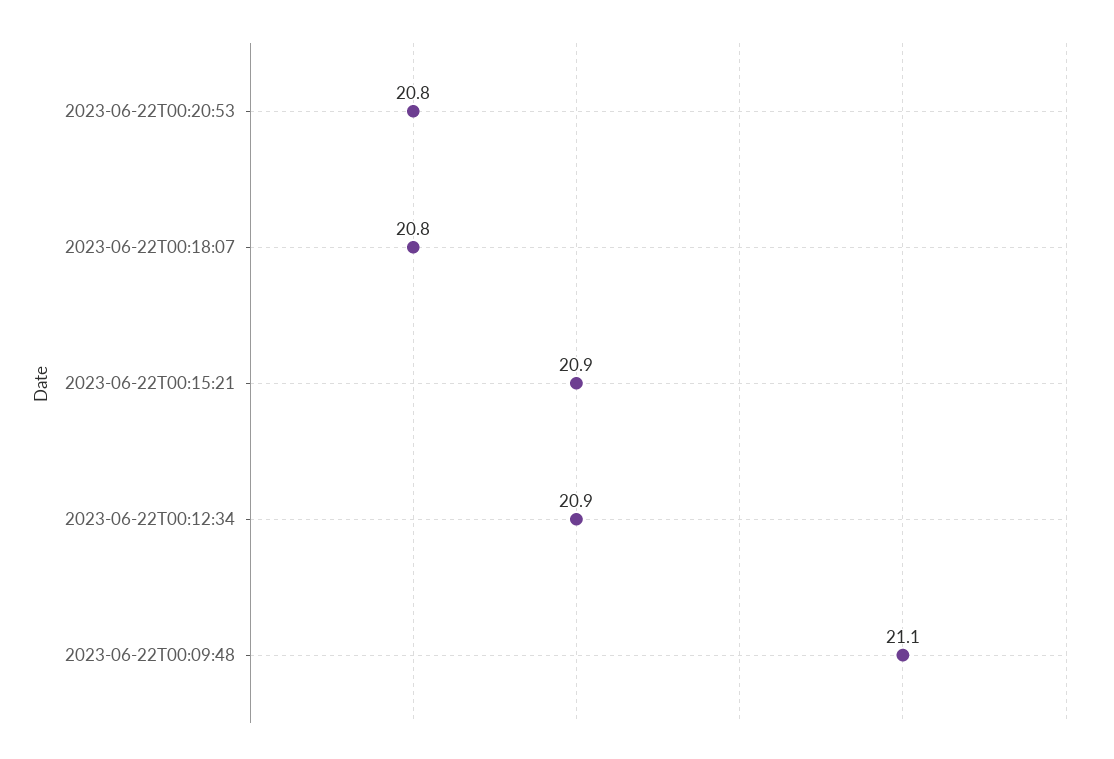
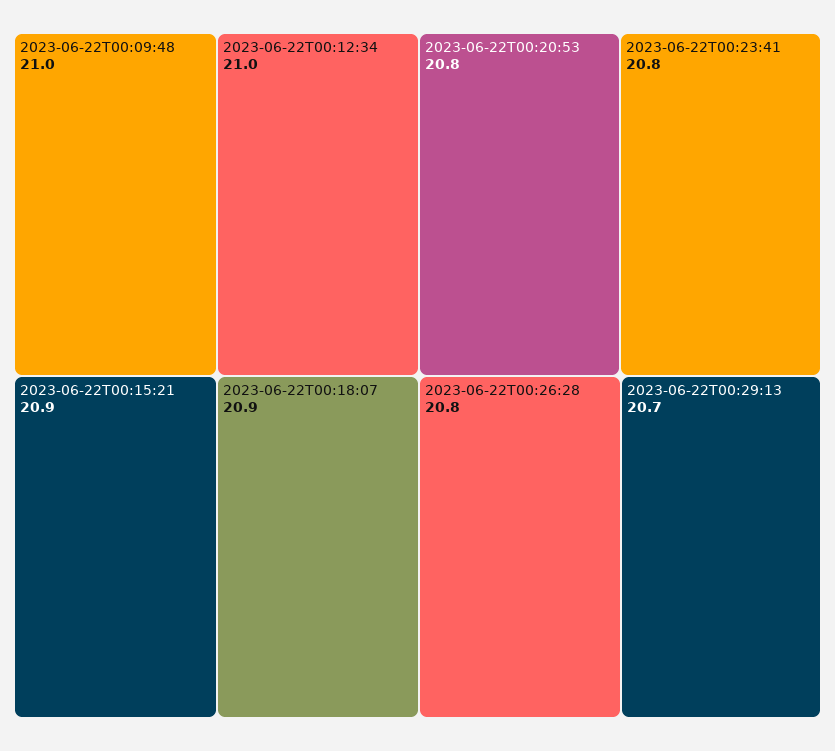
2023-06-22T00:18:07: 20.8 -> 20.9
2023-06-22T00:12:34: 20.9 -> 21
2023-06-22T00:09:48: 21.1 -> 21
2023-06-22T00:23:41: none -> 20.8
2023-06-22T00:26:28: none -> 20.8
2023-06-22T00:29:13: none -> 20.7

